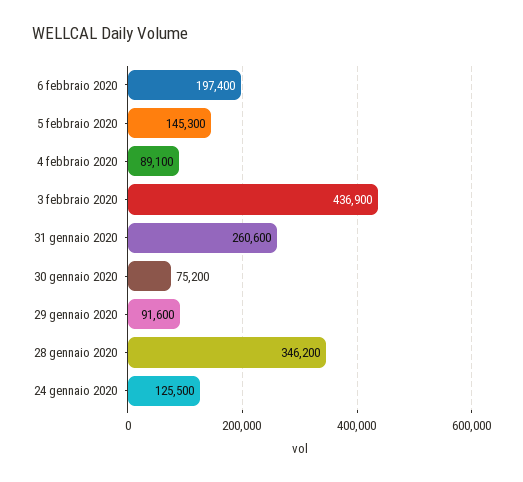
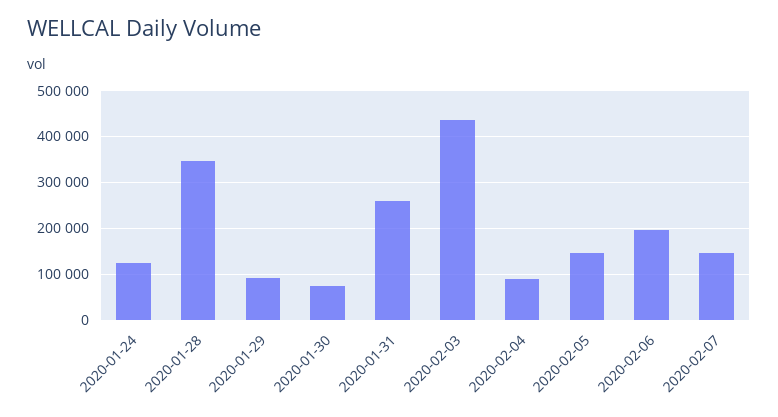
2020-02-07: none -> 140000

